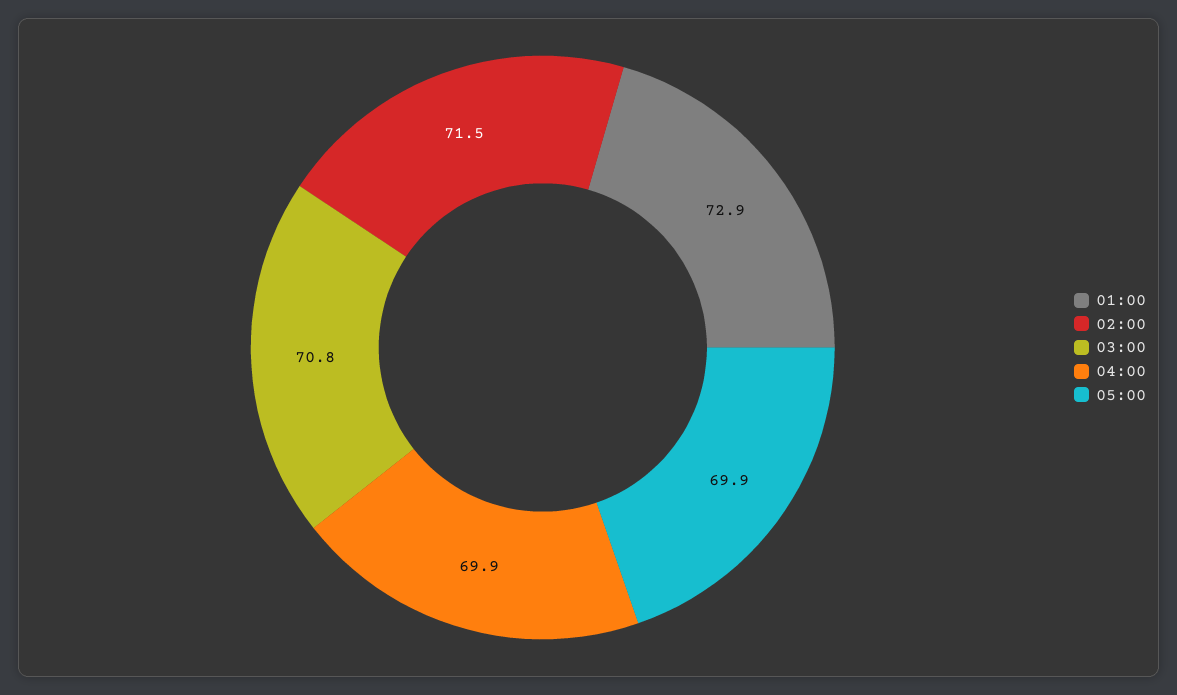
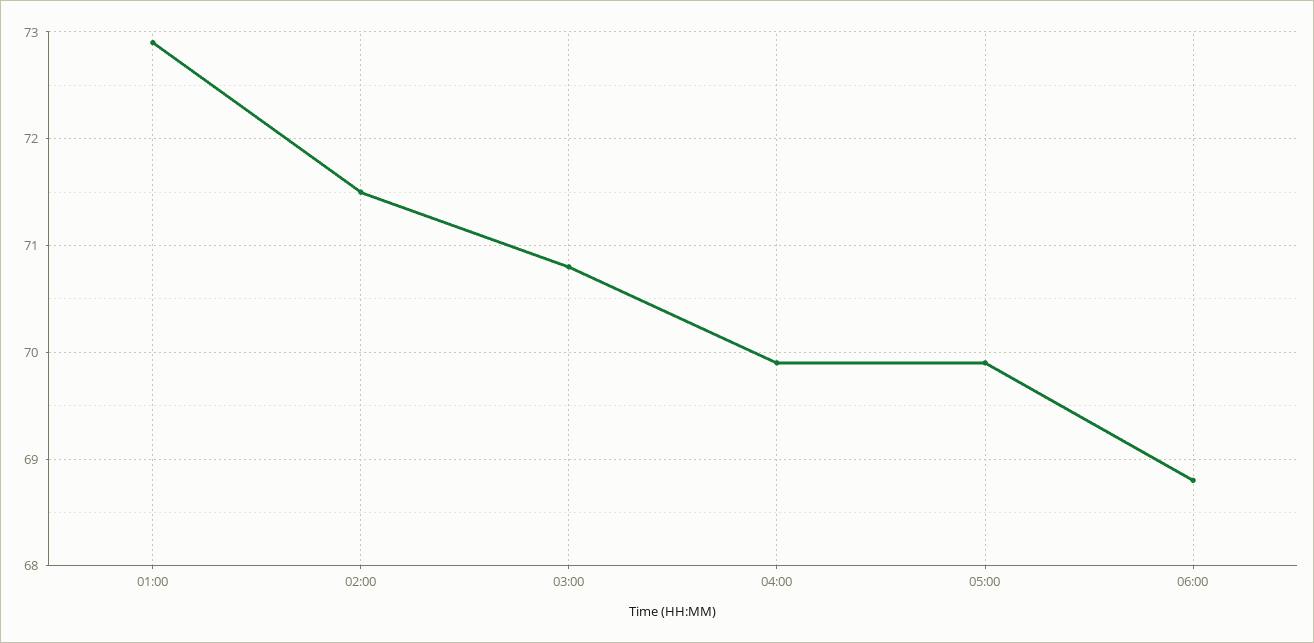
06:00: none -> 68.8

